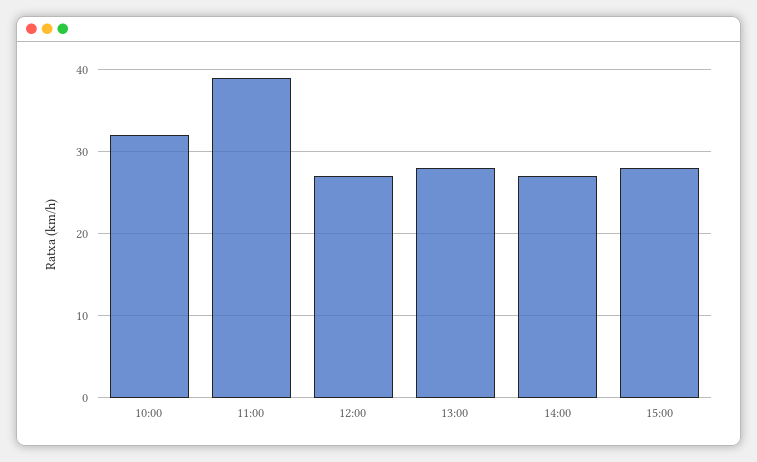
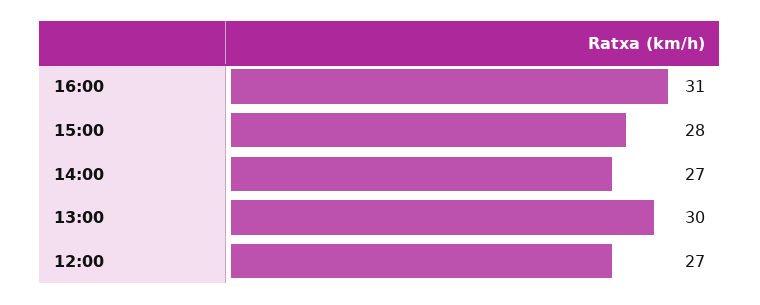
10:00: 32 -> none
11:00: 39 -> none
13:00: 28 -> 30
16:00: none -> 31

